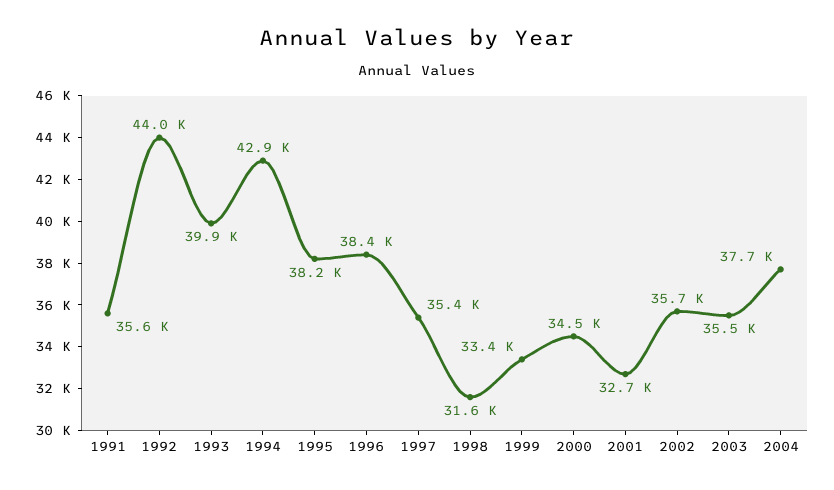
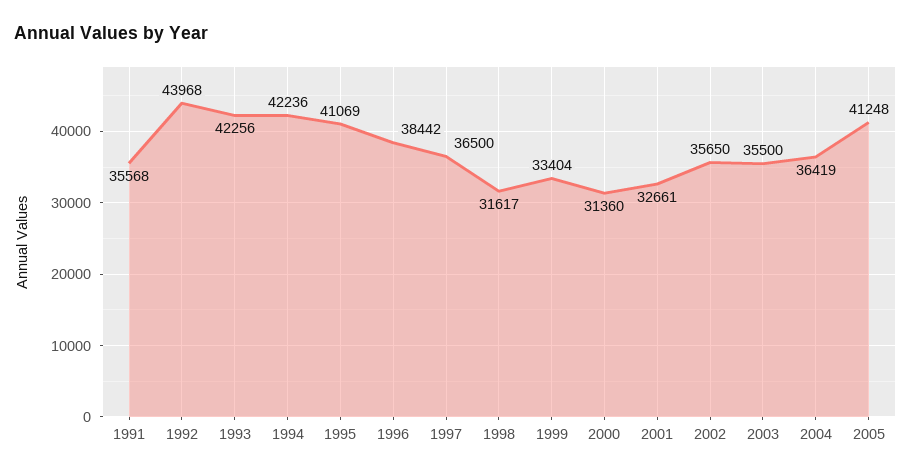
1993: 39900 -> 42256
1994: 42900 -> 42236
1995: 38200 -> 41069
1997: 35400 -> 36500
2000: 34500 -> 31360
2004: 37700 -> 36419
2005: none -> 41248

